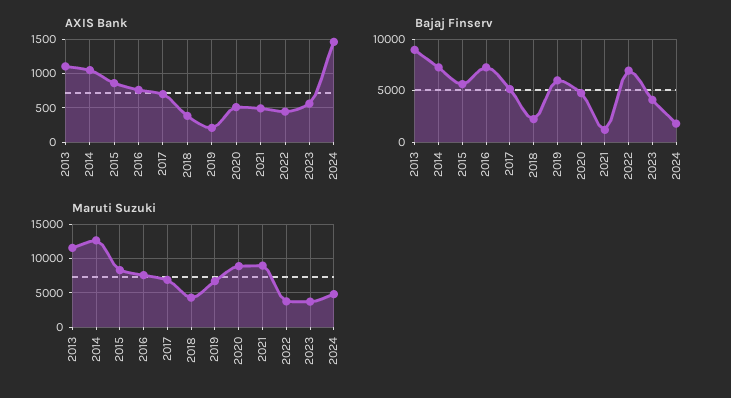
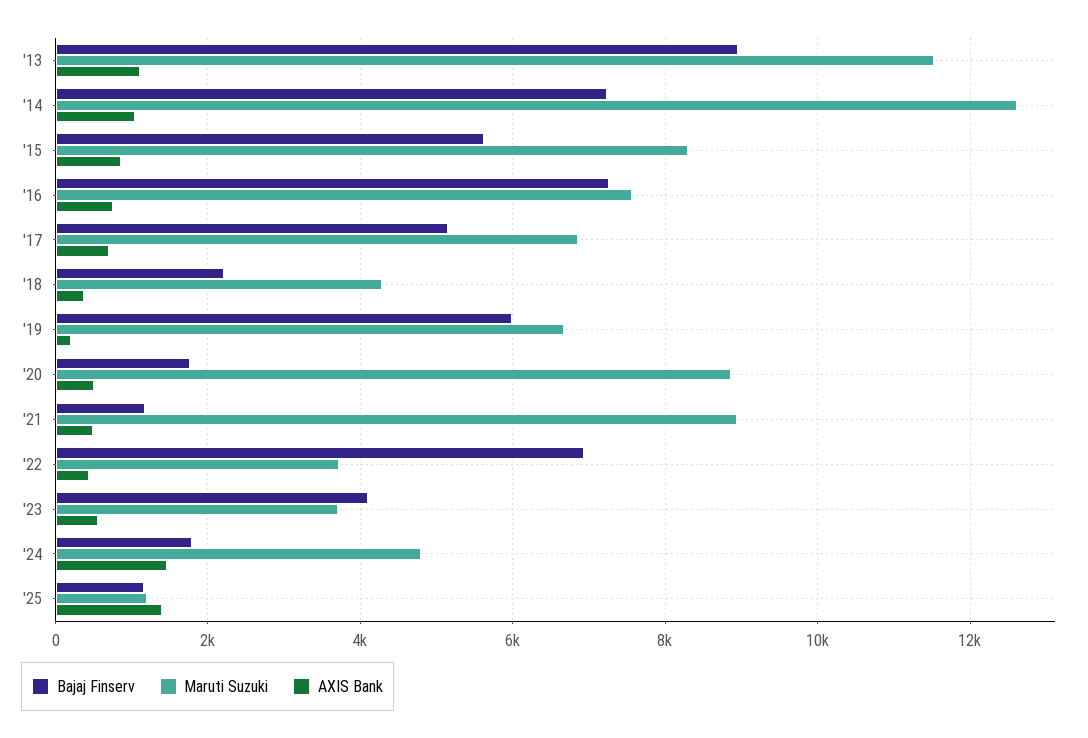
Bajaj Finserv, 2020: 5000 -> 1800
Bajaj Finserv, '25: none -> 1200
Maruti Suzuki, '25: none -> 1200
AXIS Bank, '25: none -> 1400

